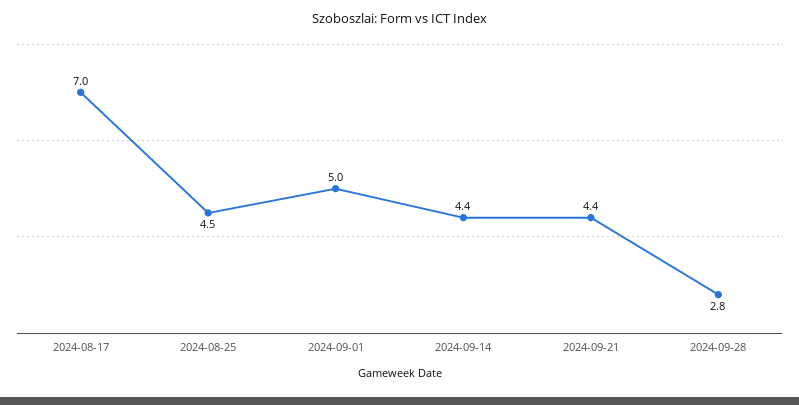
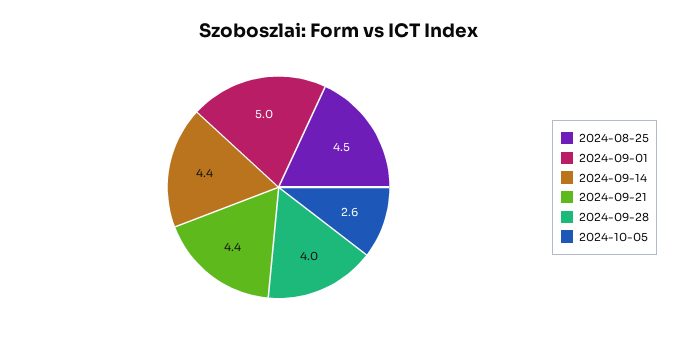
2024-08-17: 7 -> none
2024-09-28: 2.8 -> 4
2024-10-05: none -> 2.6

